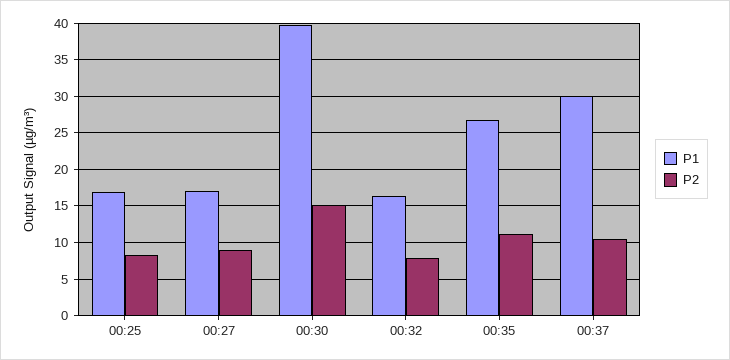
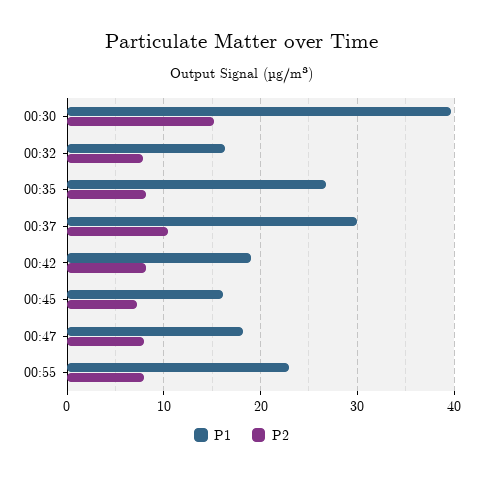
P1, 00:25: 17 -> none
P2, 00:25: 8 -> none
P1, 00:27: 17 -> none
P2, 00:27: 9 -> none
P2, 00:35: 11 -> 8
P1, 00:42: none -> 19
P2, 00:42: none -> 8
P1, 00:45: none -> 16
P2, 00:45: none -> 7
P1, 00:47: none -> 18
P2, 00:47: none -> 8
P1, 00:55: none -> 23
P2, 00:55: none -> 8

